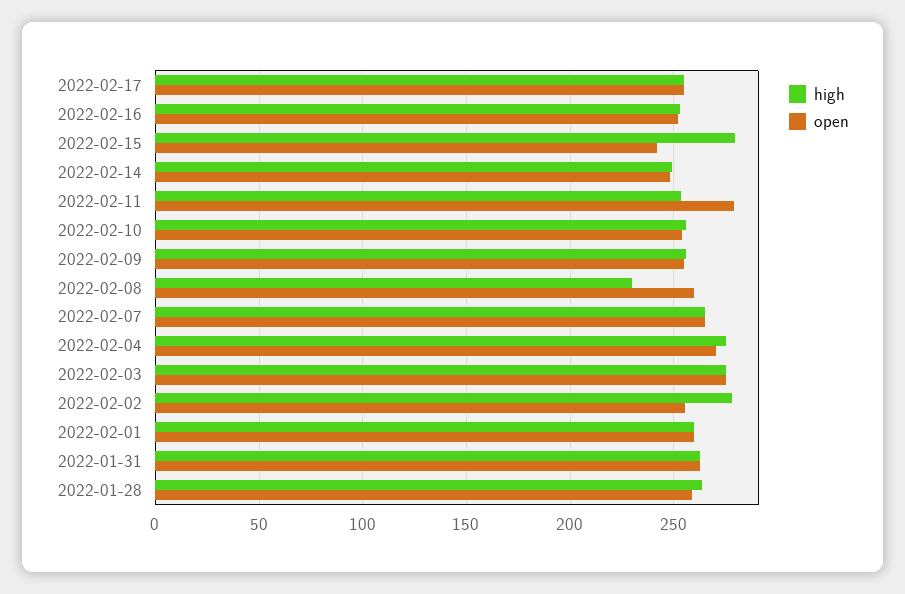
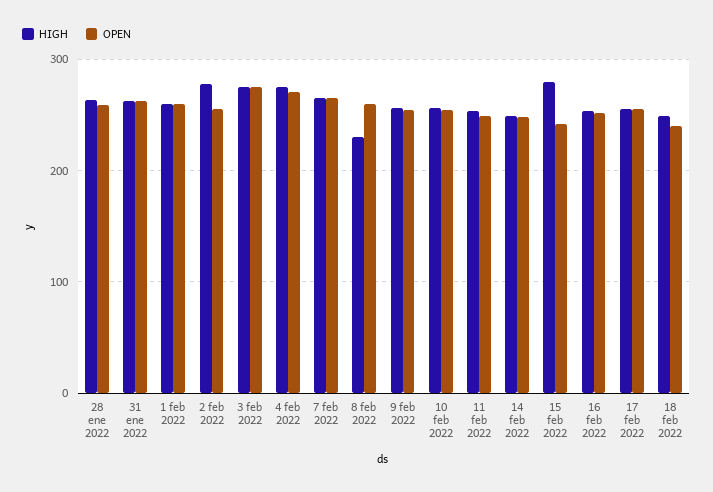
open, 2022-02-11: 280 -> 250
high, 18 feb 2022: none -> 250
open, 18 feb 2022: none -> 240

